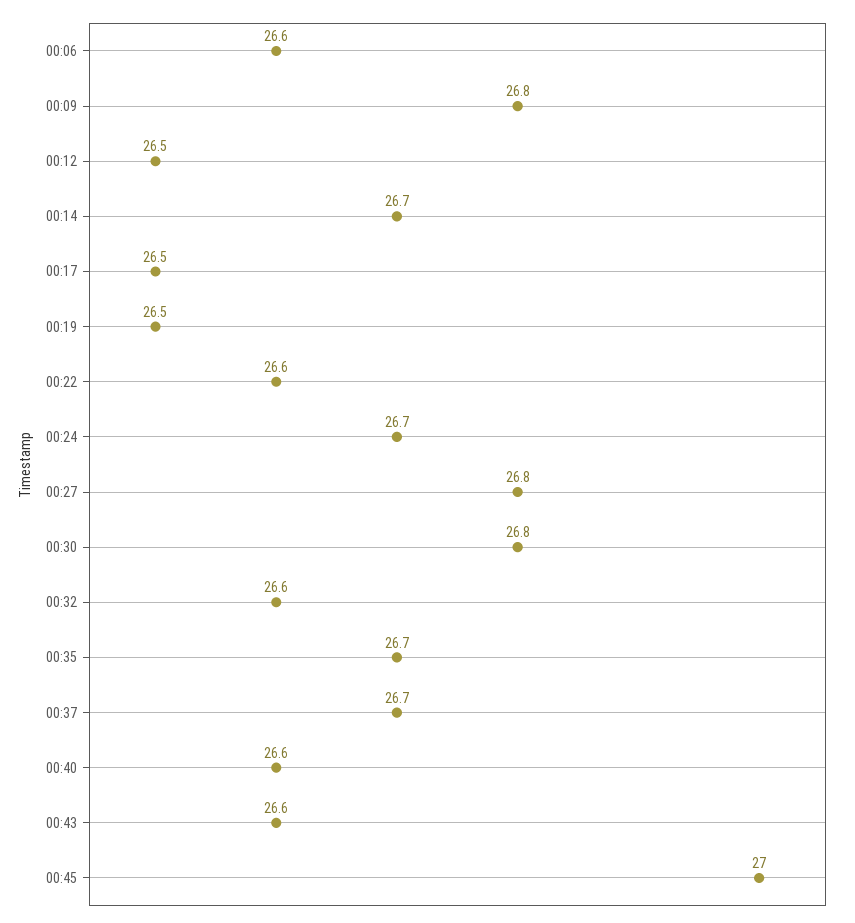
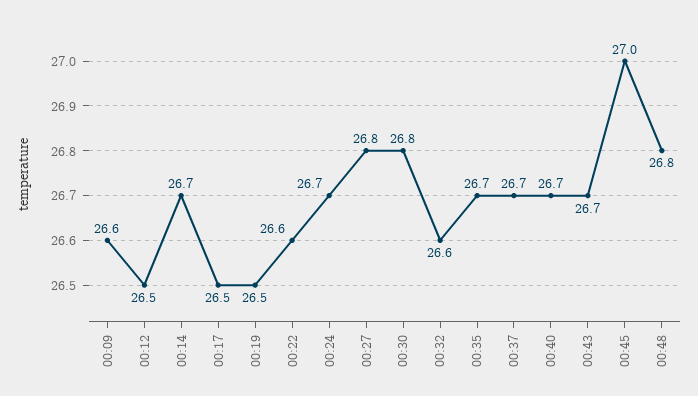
00:06: 26.6 -> none
00:09: 26.8 -> 26.6
00:40: 26.6 -> 26.7
00:43: 26.6 -> 26.7
00:48: none -> 26.8

